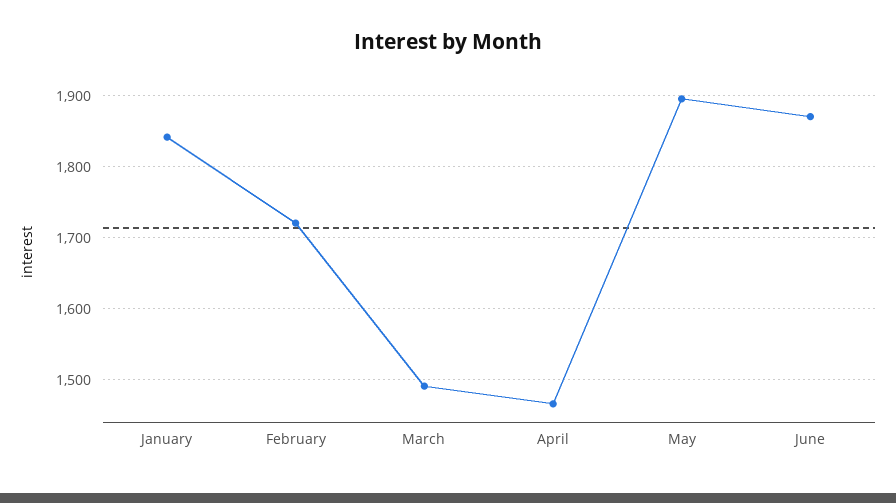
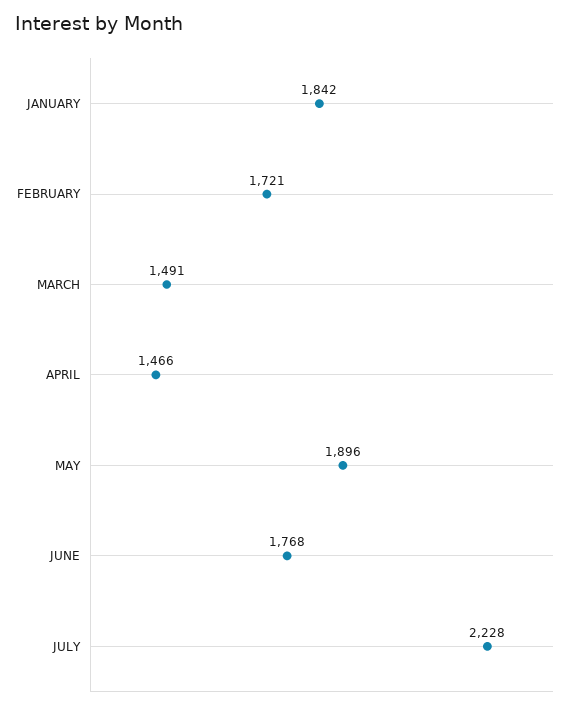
June: 1870 -> 1768
JULY: none -> 2228

